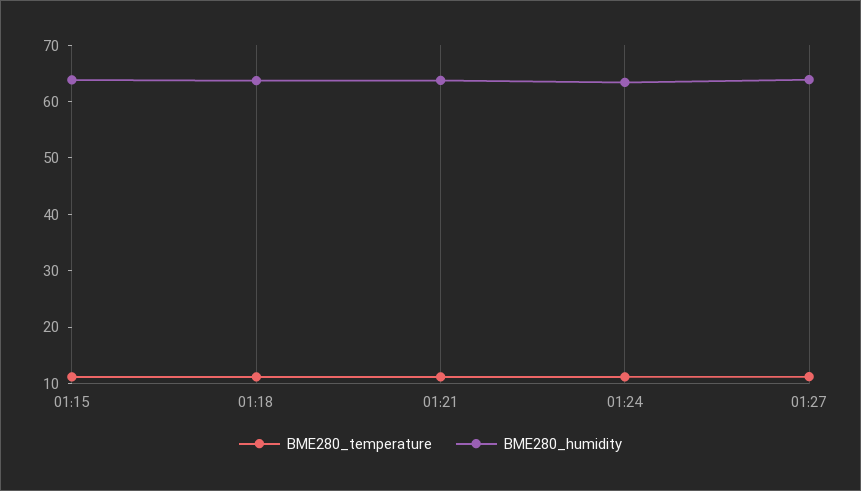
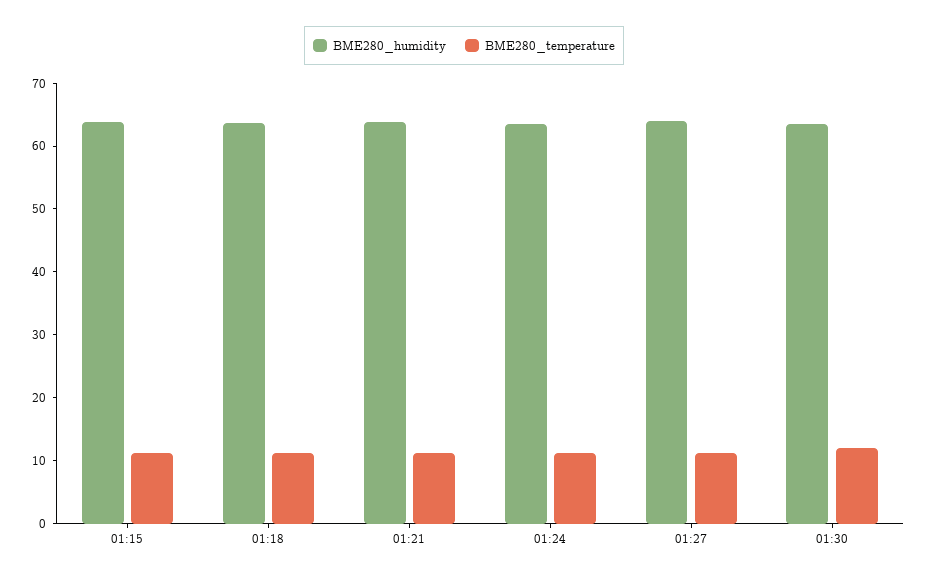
BME280_humidity, 01:30: none -> 64
BME280_temperature, 01:30: none -> 12

